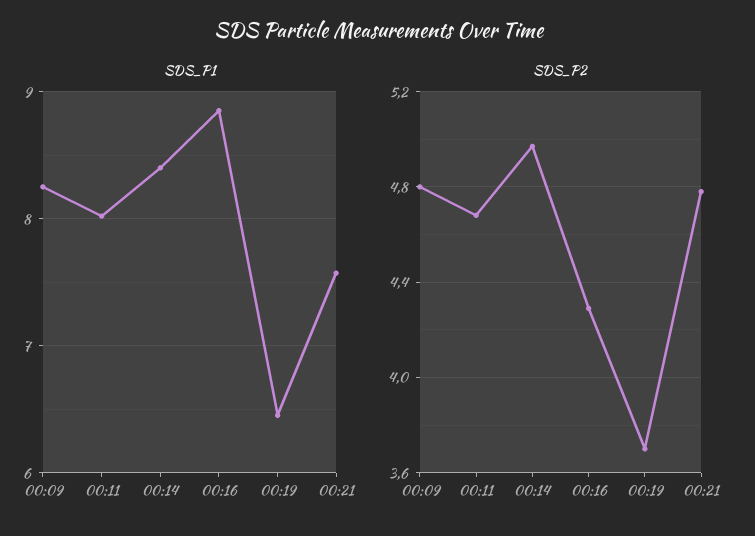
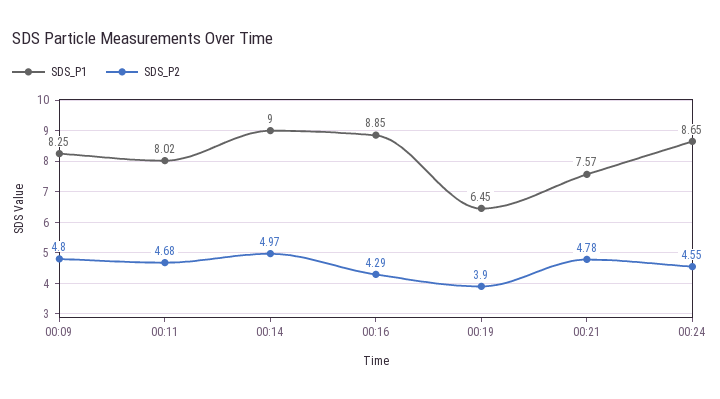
SDS_P1, 00:14: 8.4 -> 9
SDS_P2, 00:19: 3.7 -> 3.9
SDS_P1, 00:24: none -> 8.65
SDS_P2, 00:24: none -> 4.55

